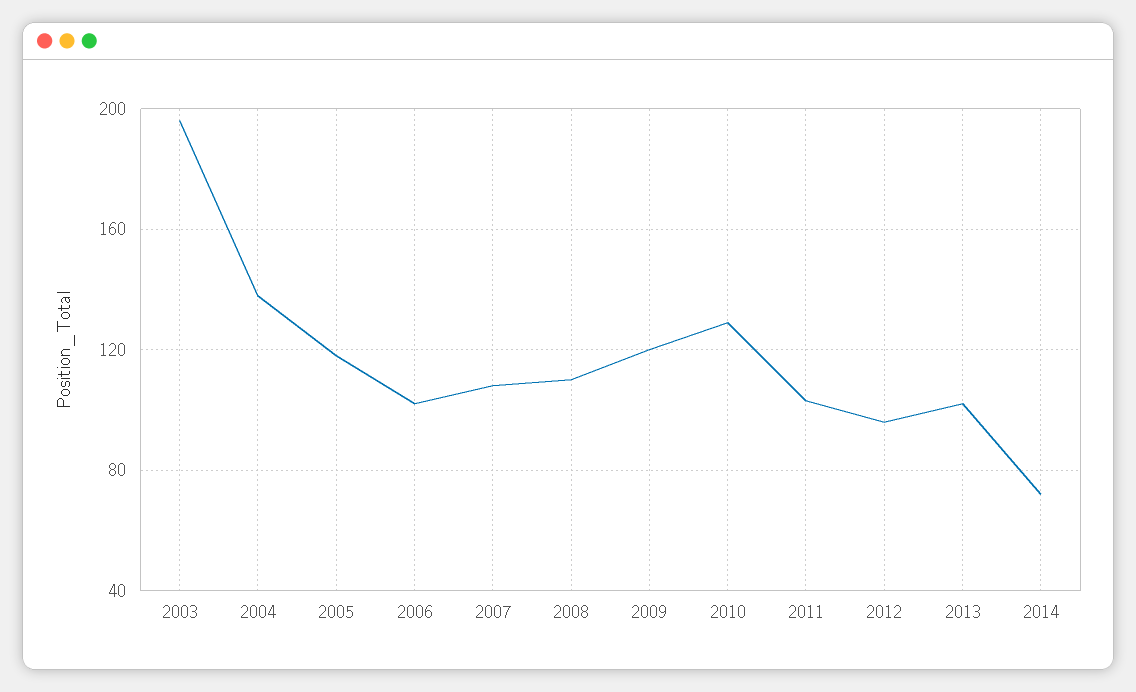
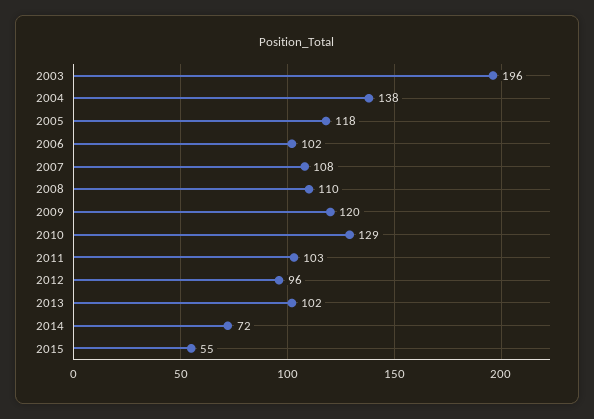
2015: none -> 55

